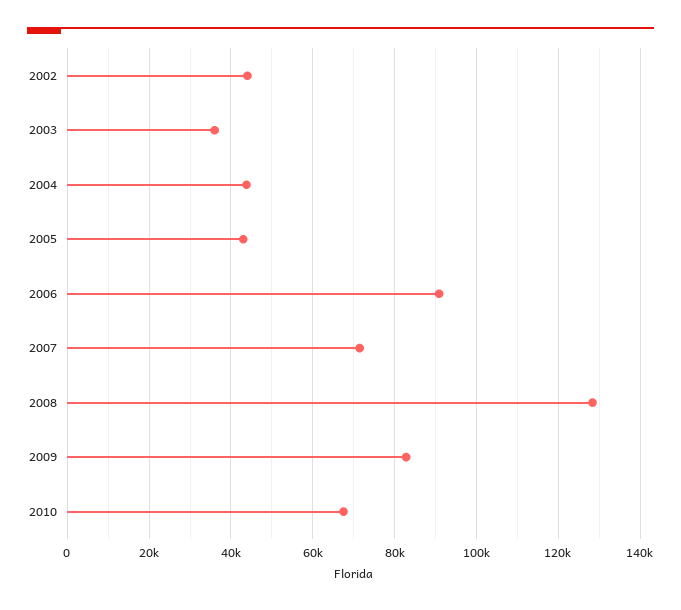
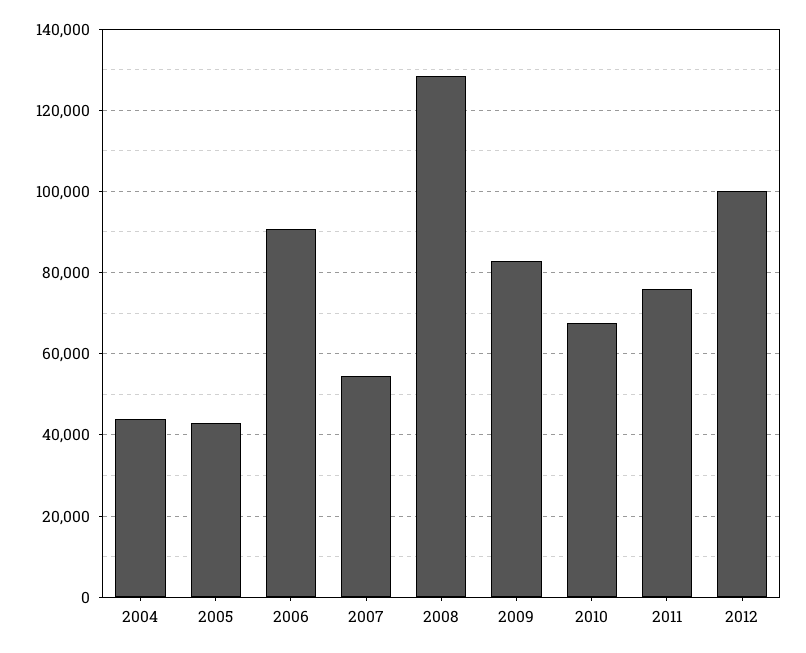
2002: 44000 -> none
2003: 36000 -> none
2007: 72000 -> 54000
2011: none -> 76000
2012: none -> 100000

